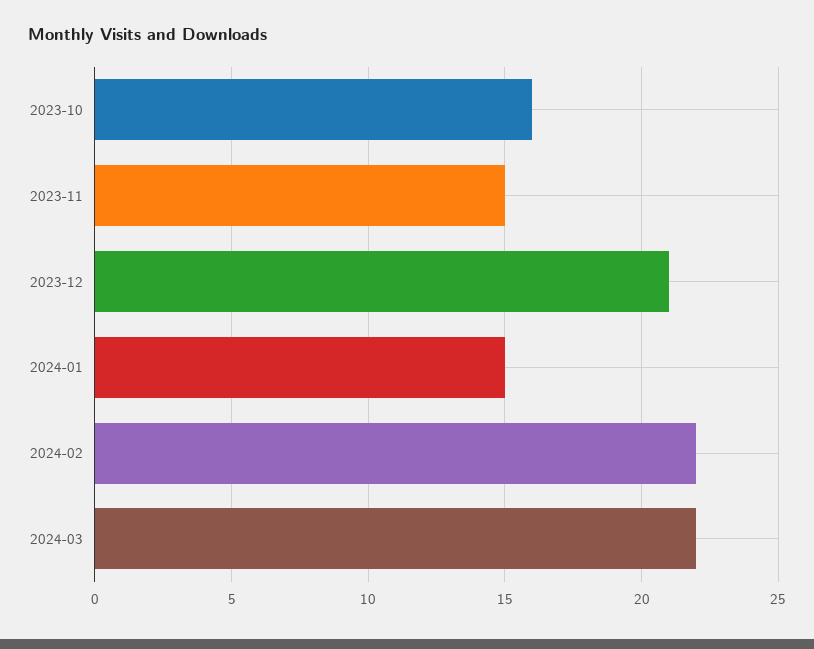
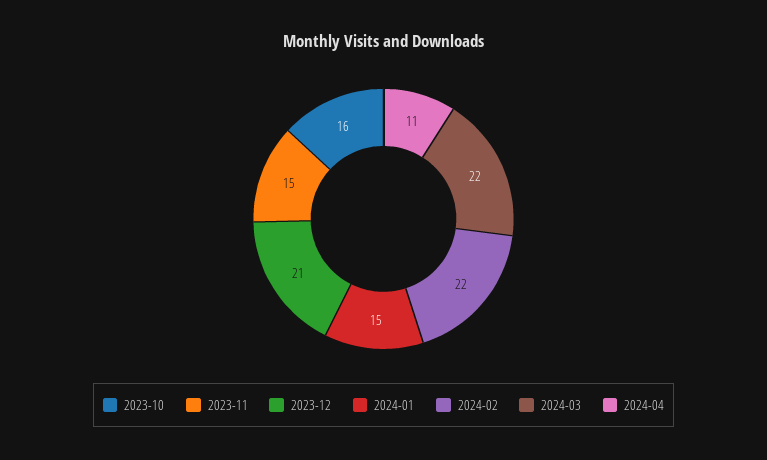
2024-04: none -> 11

